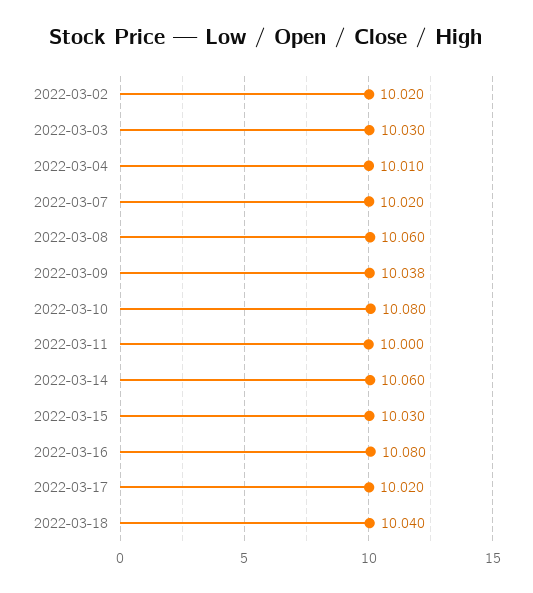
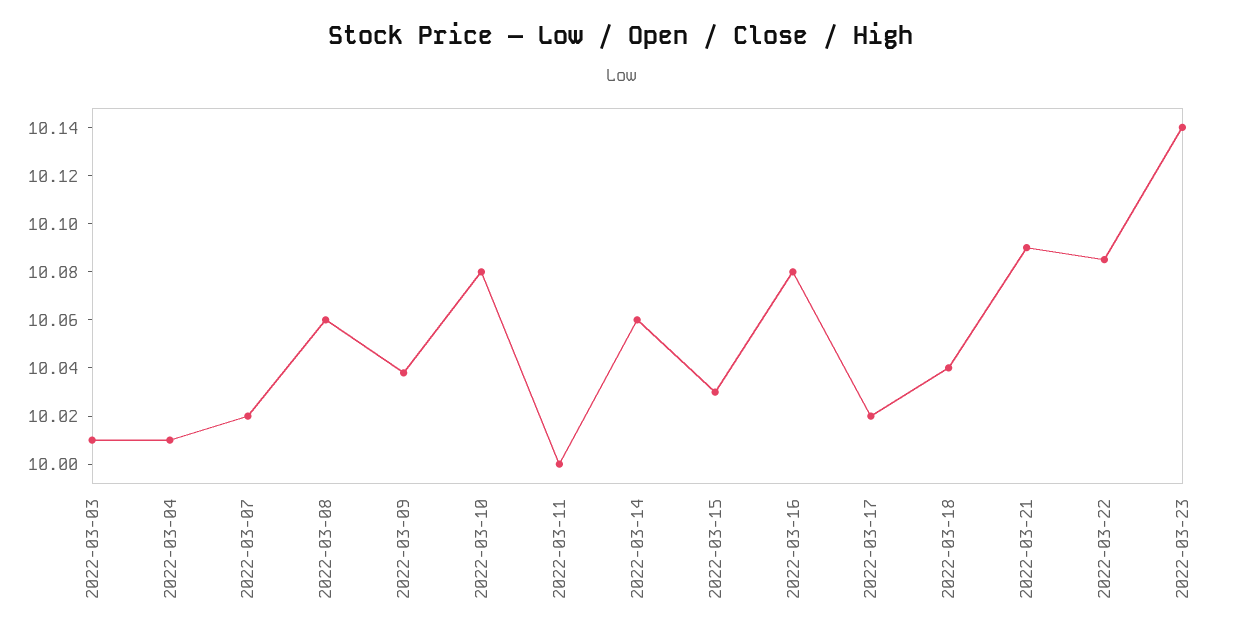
2022-03-02: 10.02 -> none
2022-03-03: 10.03 -> 10.01
2022-03-21: none -> 10.09
2022-03-22: none -> 10.085
2022-03-23: none -> 10.14

